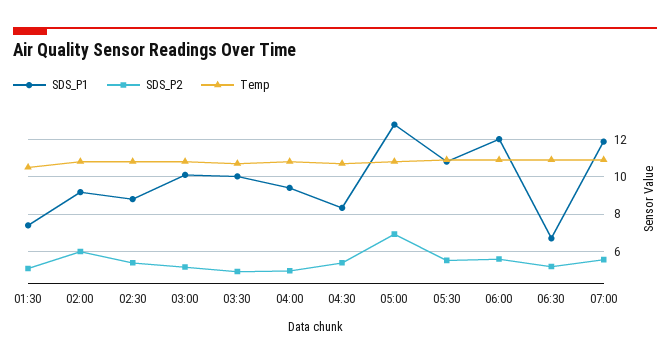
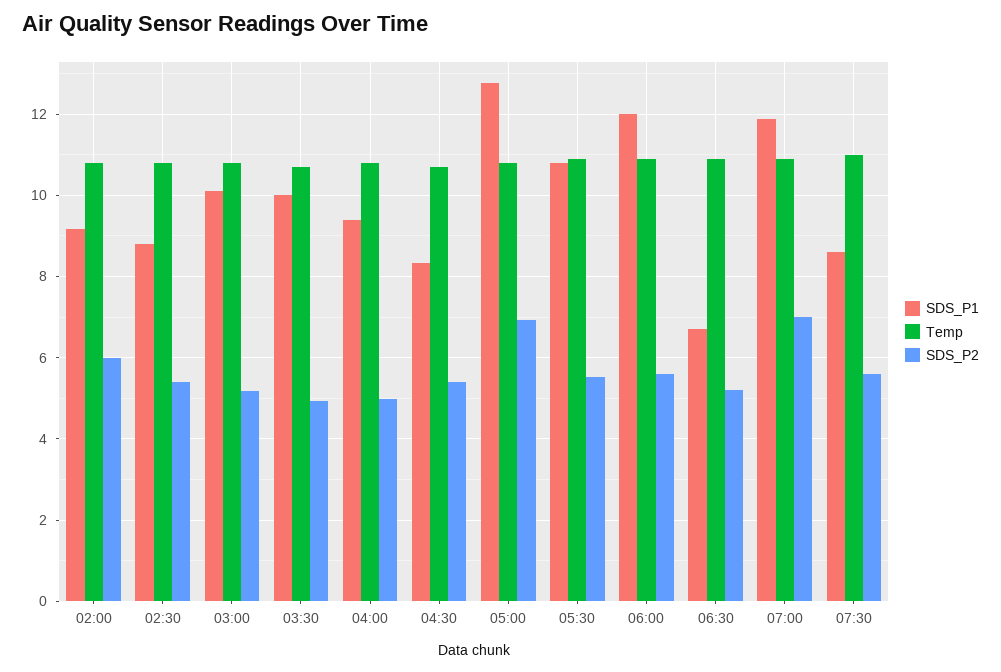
SDS_P1, 01:30: 7.5 -> none
SDS_P2, 01:30: 5 -> none
Temp, 01:30: 10.5 -> none
SDS_P2, 07:00: 5.5 -> 7
SDS_P1, 07:30: none -> 8.6
Temp, 07:30: none -> 11
SDS_P2, 07:30: none -> 5.6

